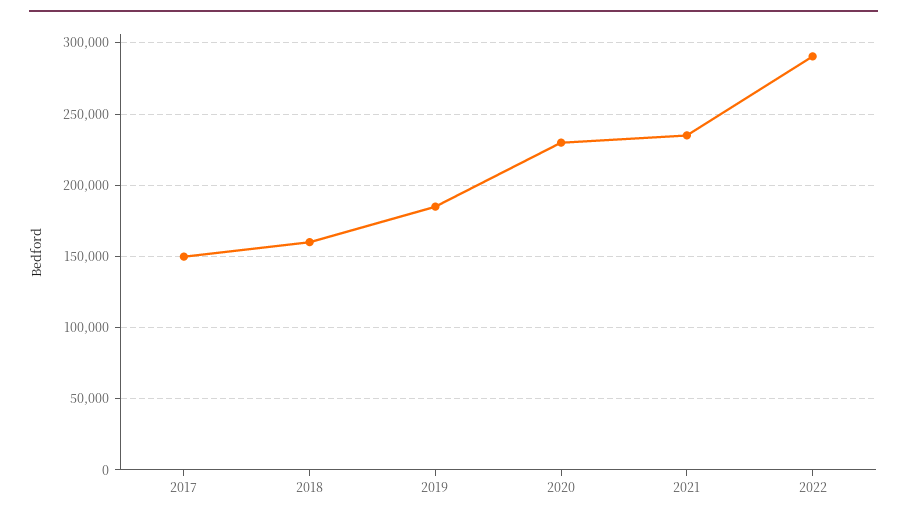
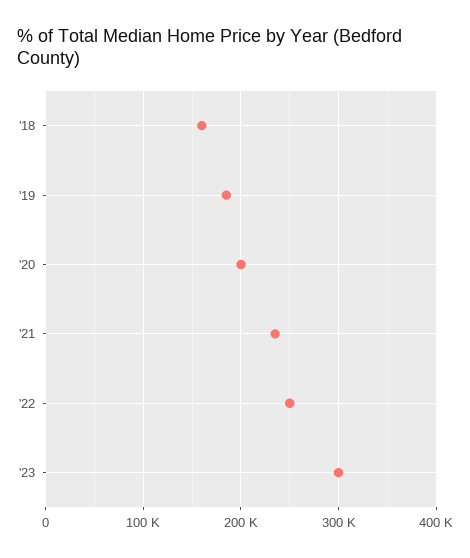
2017: 150000 -> none
2020: 230000 -> 200000
2022: 290000 -> 250000
'23: none -> 300000

